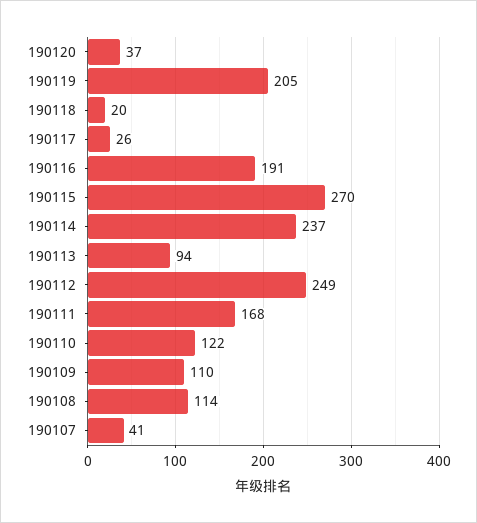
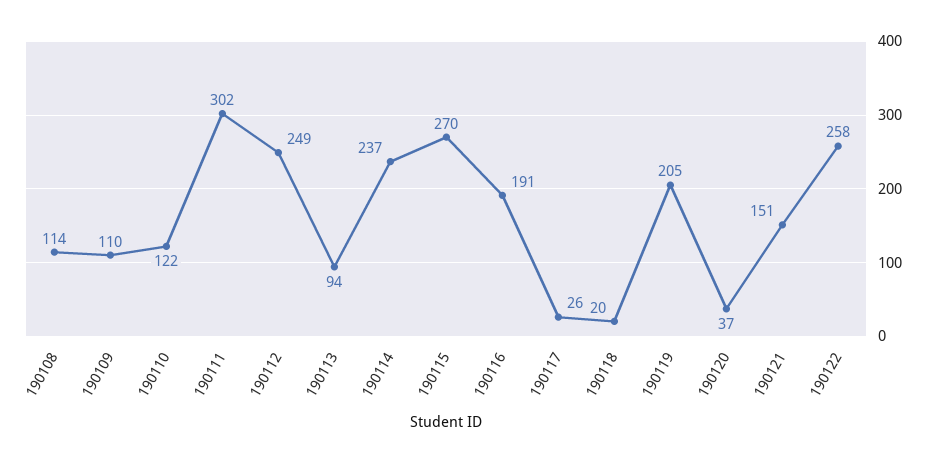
190111: 168 -> 302
190107: 41 -> none
190121: none -> 151
190122: none -> 258

